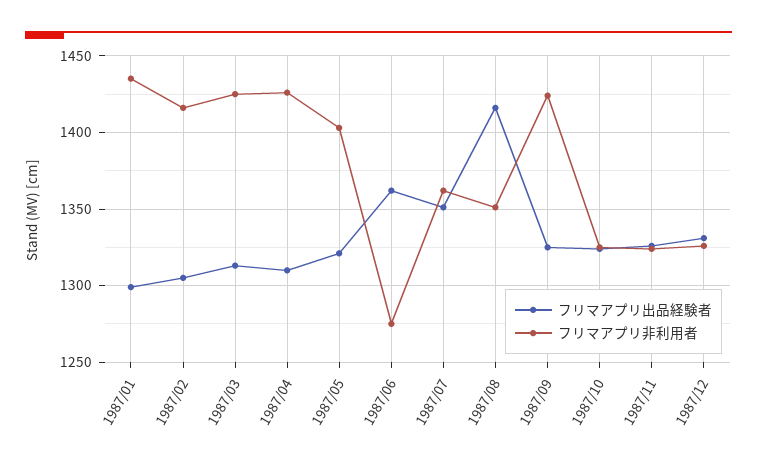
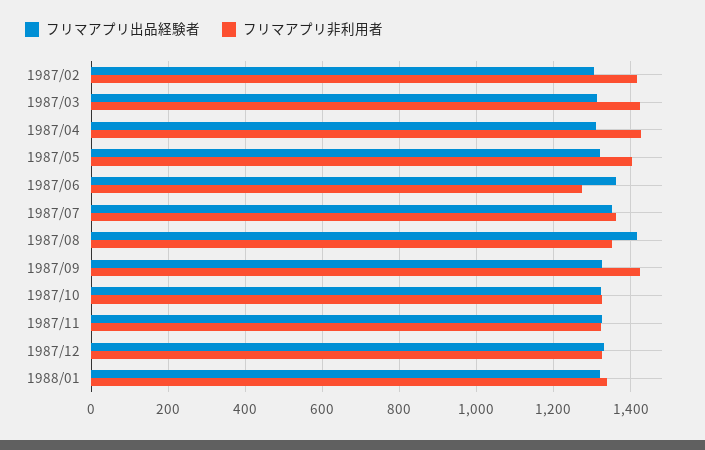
フリマアプリ出品経験者, 1987/01: 1300 -> none
フリマアプリ非利用者, 1987/01: 1435 -> none
フリマアプリ出品経験者, 1988/01: none -> 1320
フリマアプリ非利用者, 1988/01: none -> 1340

